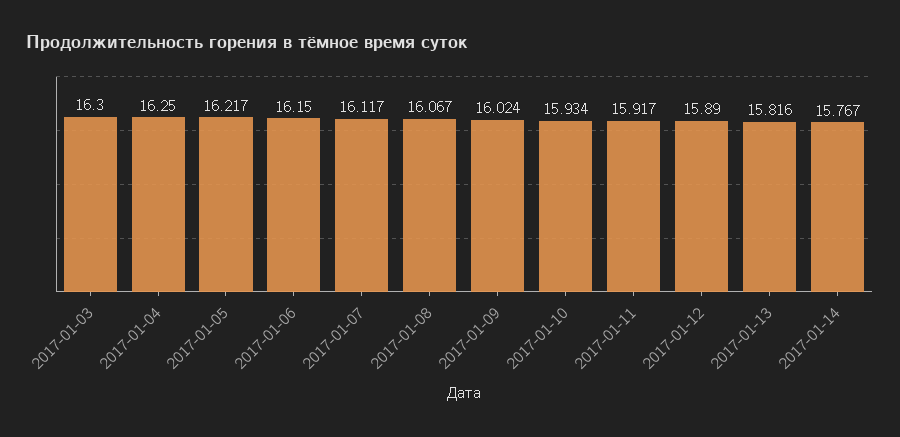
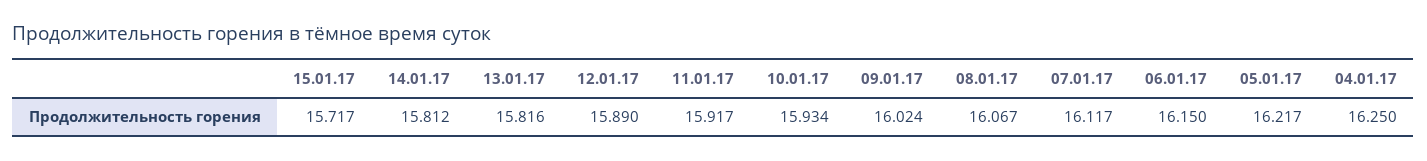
2017-01-03: 16.3 -> none
2017-01-14: 15.767 -> 15.812
15.01.17: none -> 15.717

